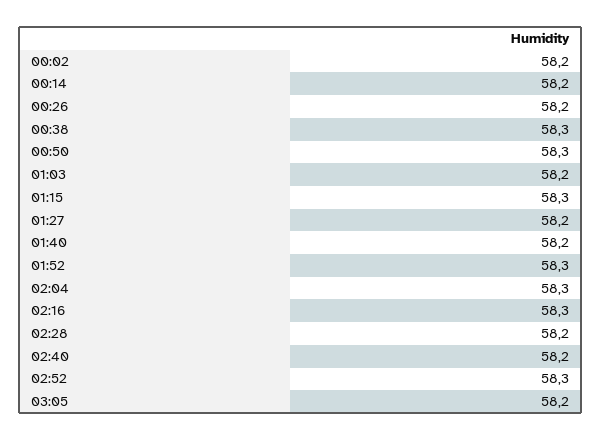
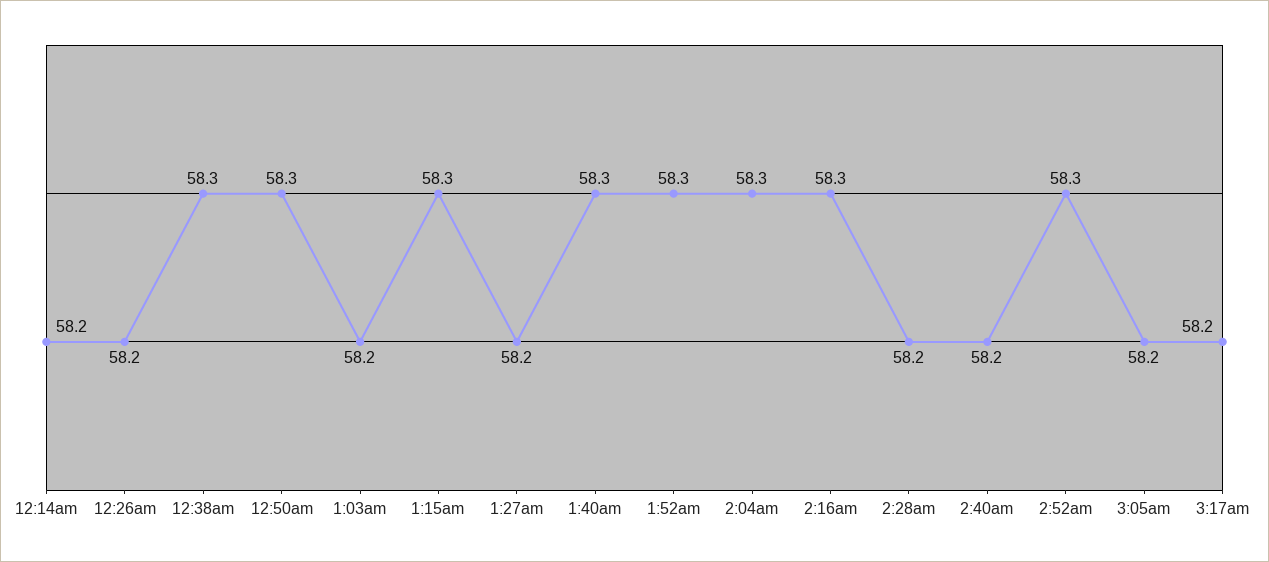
00:02: 58.2 -> none
01:40: 58.2 -> 58.3
3:17am: none -> 58.2

